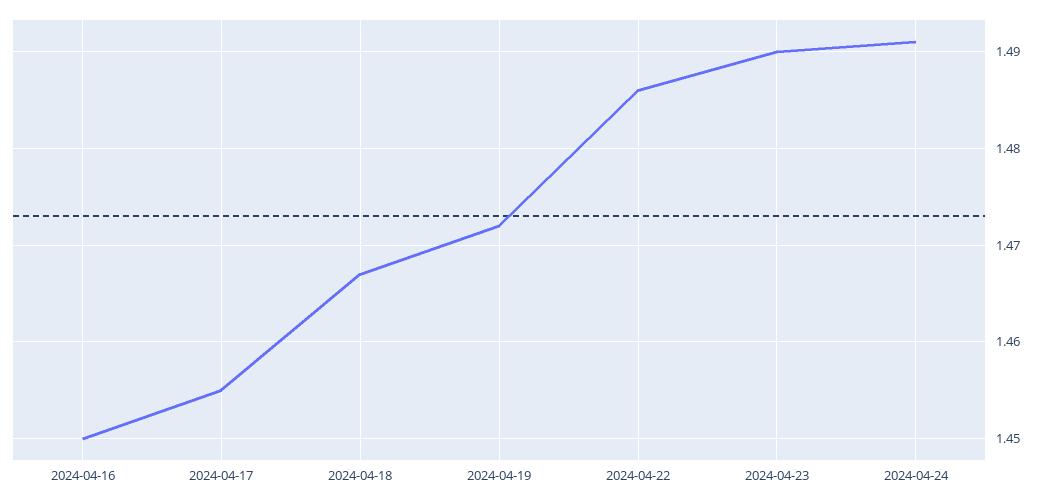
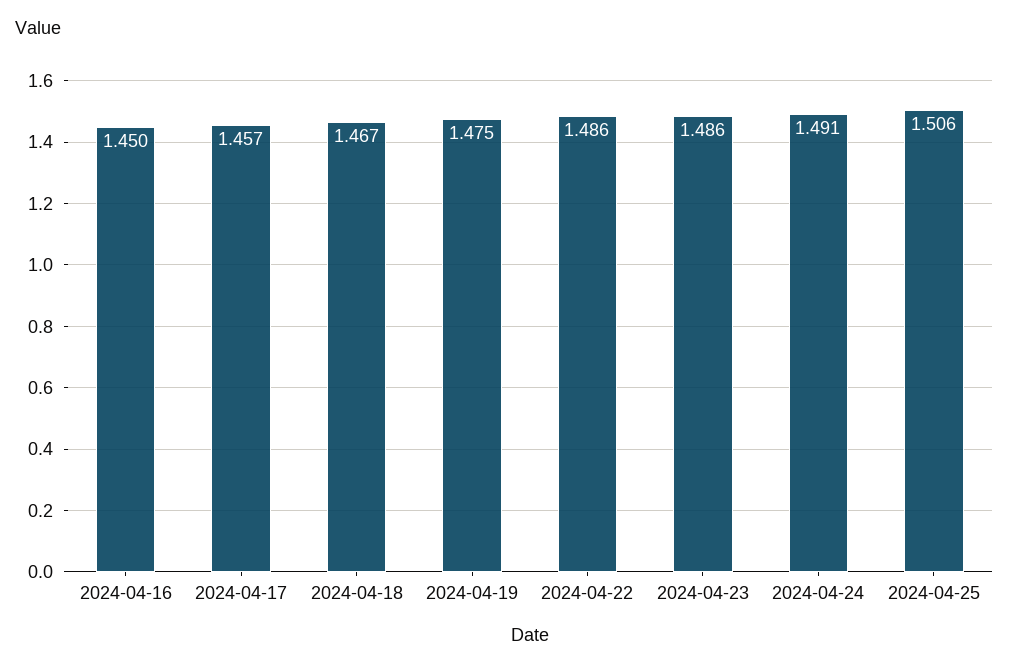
2024-04-17: 1.455 -> 1.457
2024-04-19: 1.472 -> 1.475
2024-04-23: 1.49 -> 1.486
2024-04-25: none -> 1.506

